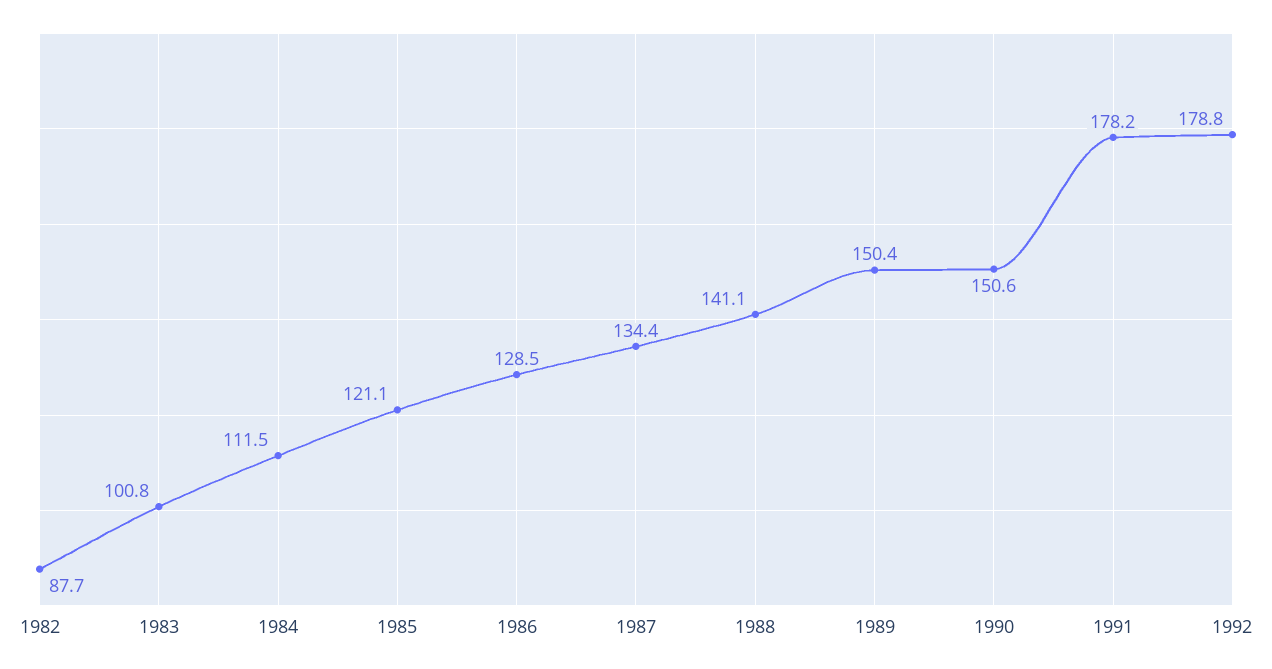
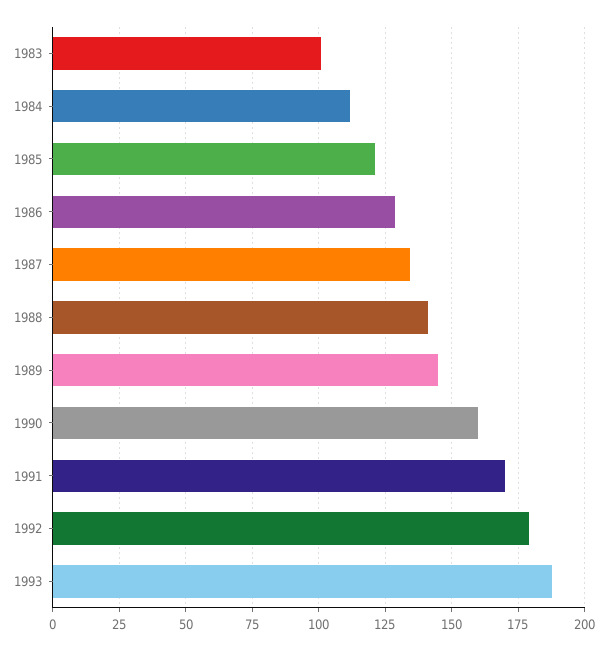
1982: 87.7 -> none
1989: 150.4 -> 145
1990: 150.6 -> 160
1991: 178.2 -> 170
1993: none -> 187.5

